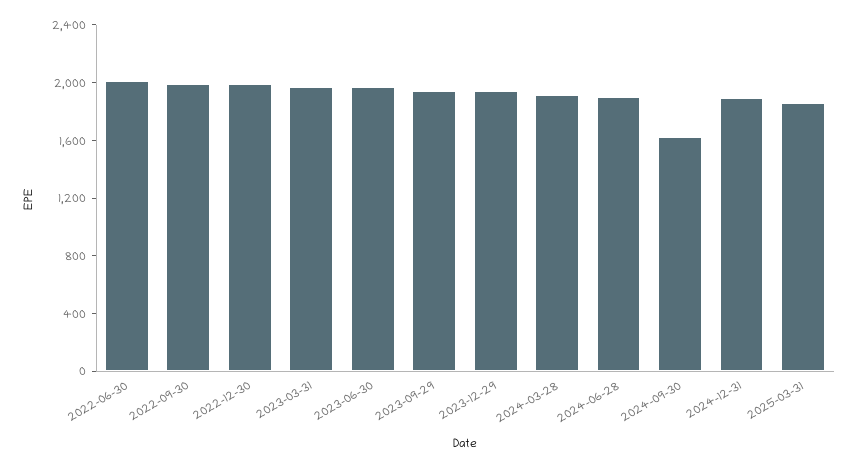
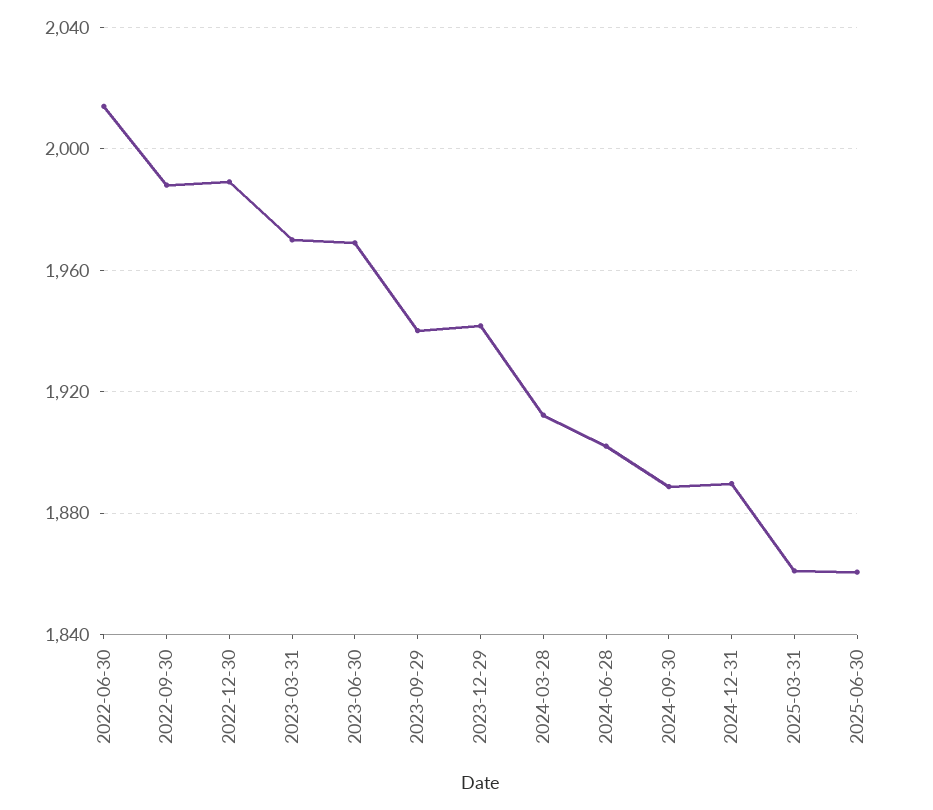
2024-09-30: 1600 -> 1890
2025-06-30: none -> 1860

